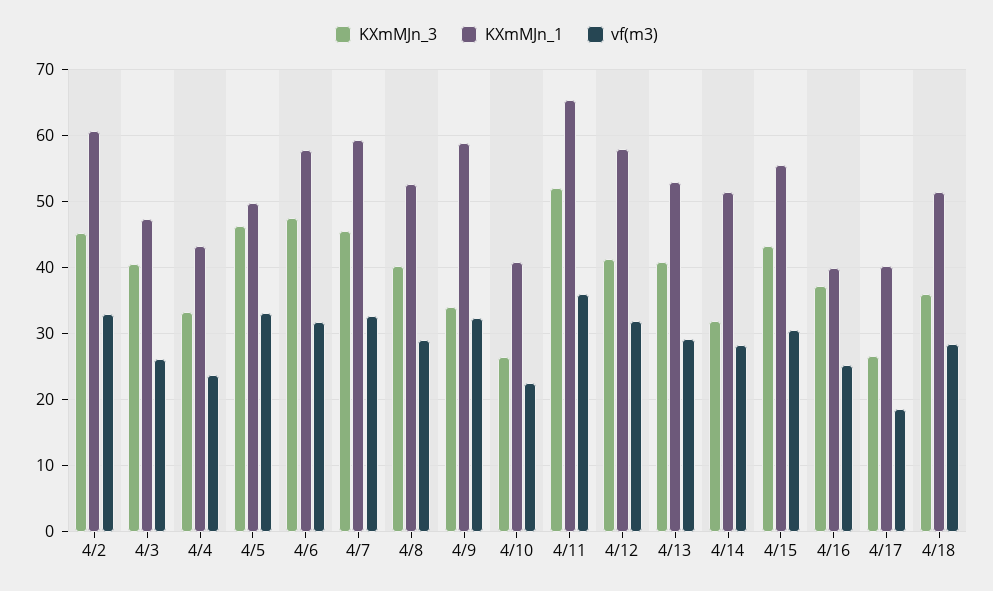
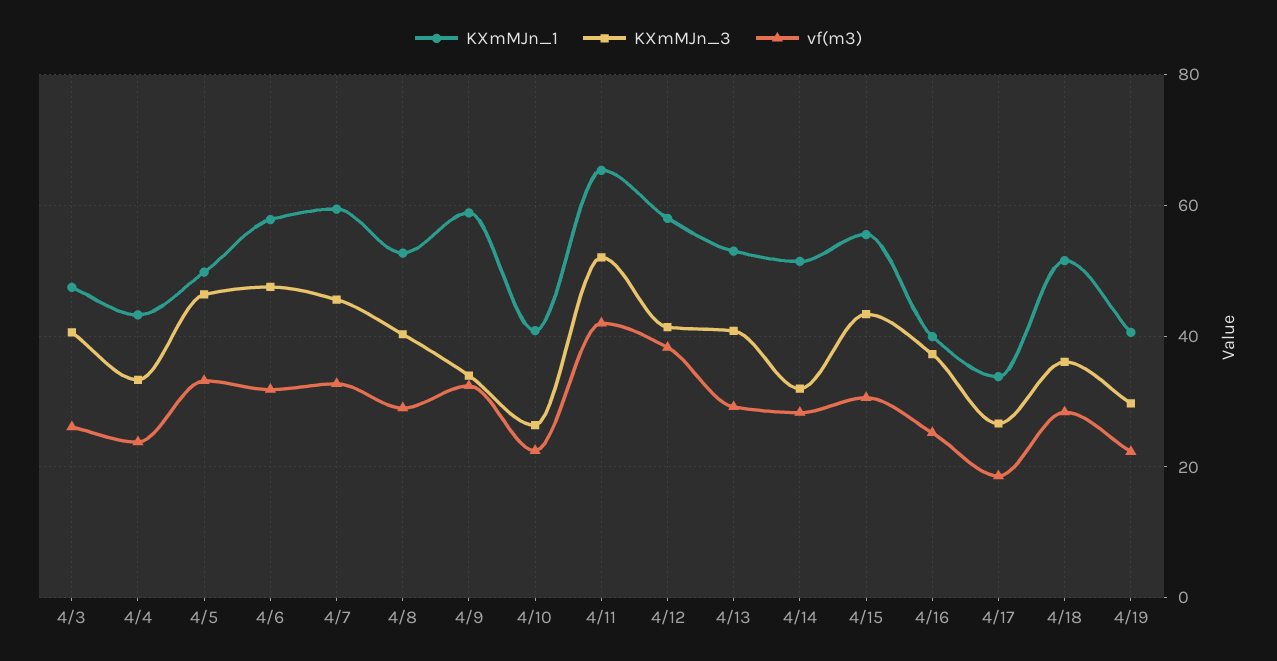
KXmMJn_3, 4/2: 45 -> none
KXmMJn_1, 4/2: 61 -> none
vf(m3), 4/2: 33 -> none
vf(m3), 4/11: 36 -> 42
vf(m3), 4/12: 32 -> 38
KXmMJn_1, 4/17: 40 -> 34
KXmMJn_1, 4/19: none -> 40
KXmMJn_3, 4/19: none -> 30
vf(m3), 4/19: none -> 22

